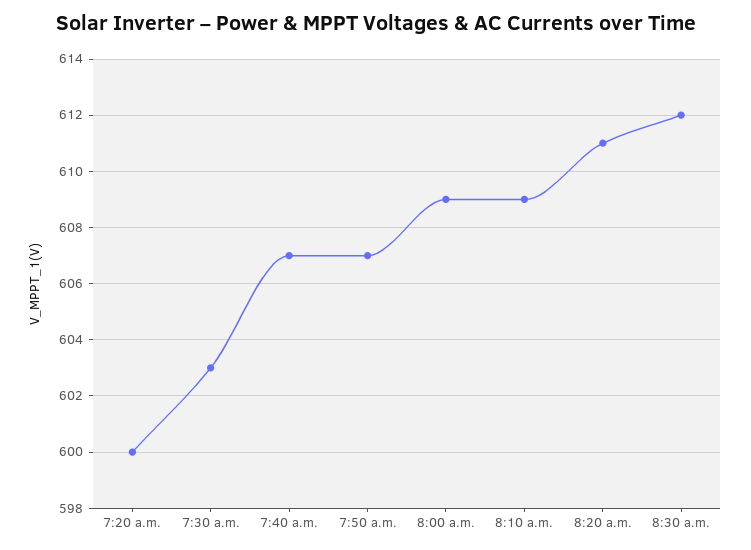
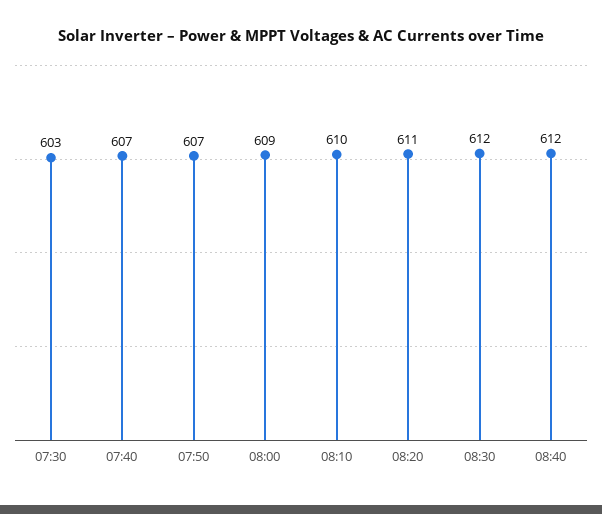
7:20 a.m.: 600 -> none
8:10 a.m.: 609 -> 610
08:40: none -> 612

